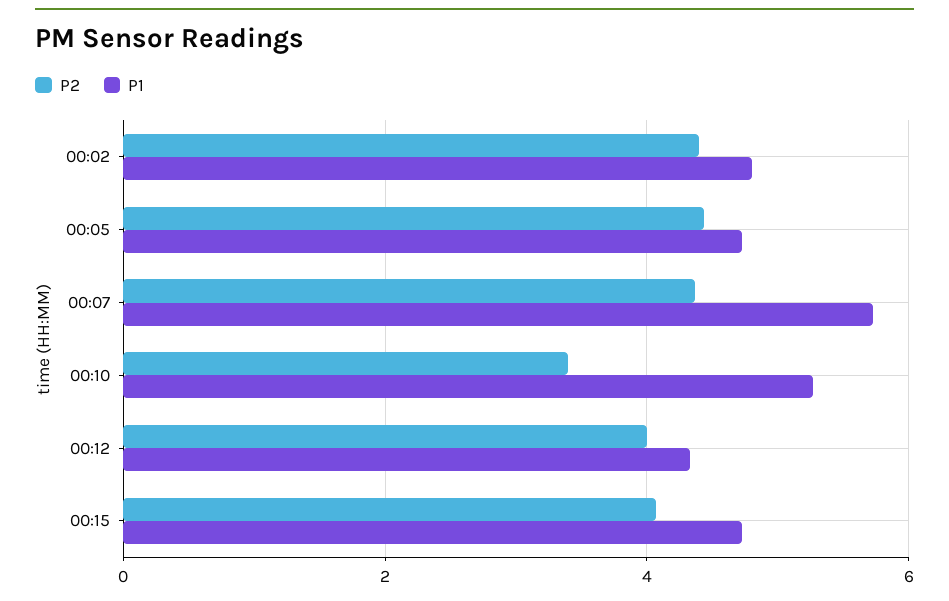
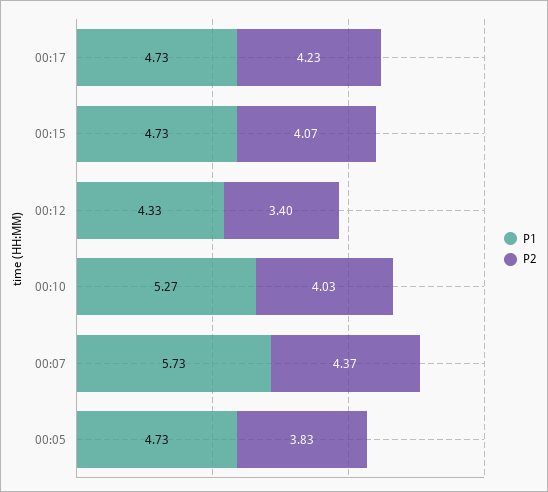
P2, 00:02: 4.4 -> none
P1, 00:02: 4.8 -> none
P2, 00:05: 4.4 -> 3.83
P2, 00:10: 3.4 -> 4.03
P2, 00:12: 4 -> 3.4
P1, 00:17: none -> 4.73
P2, 00:17: none -> 4.23

